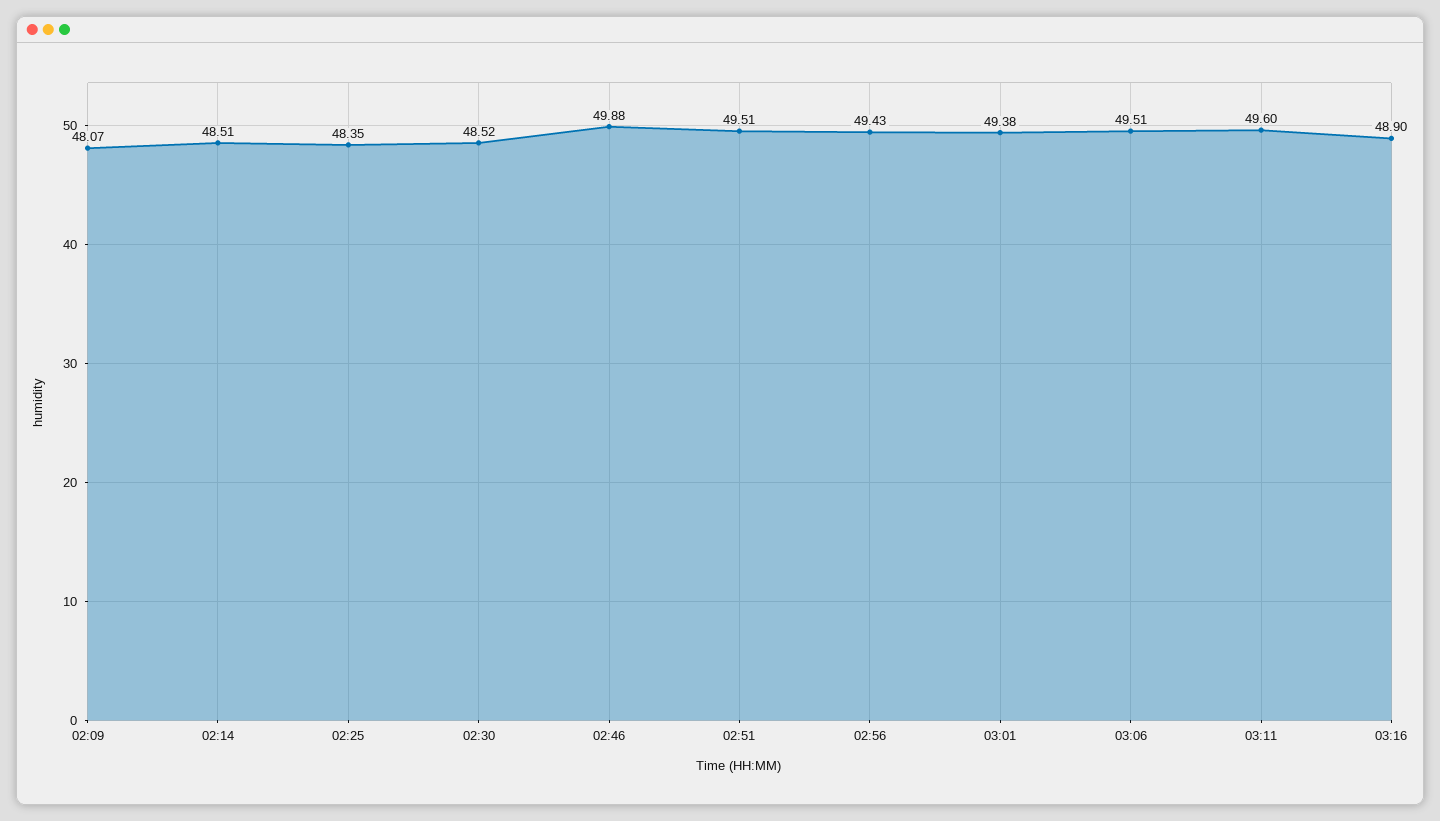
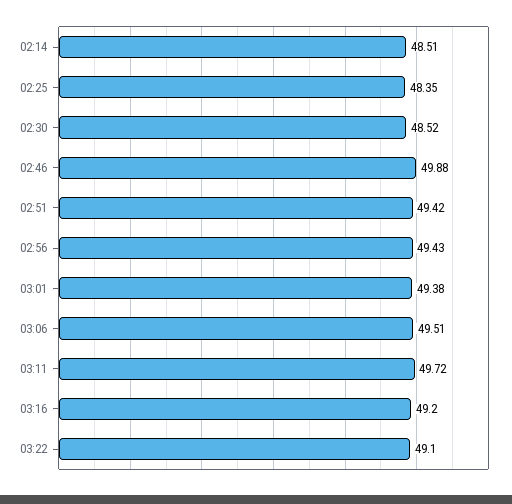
02:09: 48.07 -> none
02:51: 49.51 -> 49.42
03:11: 49.6 -> 49.72
03:16: 48.9 -> 49.2
03:22: none -> 49.1

